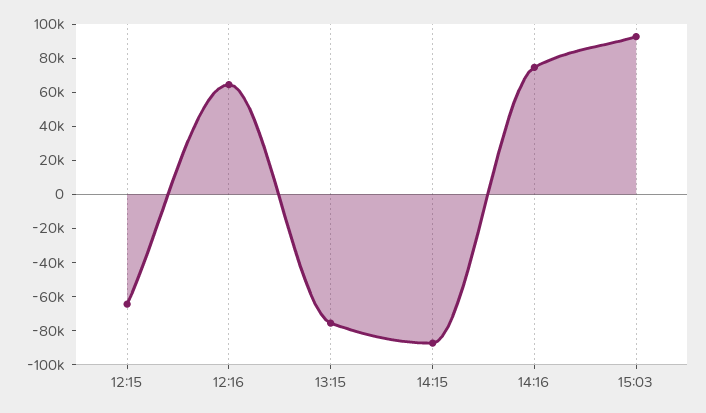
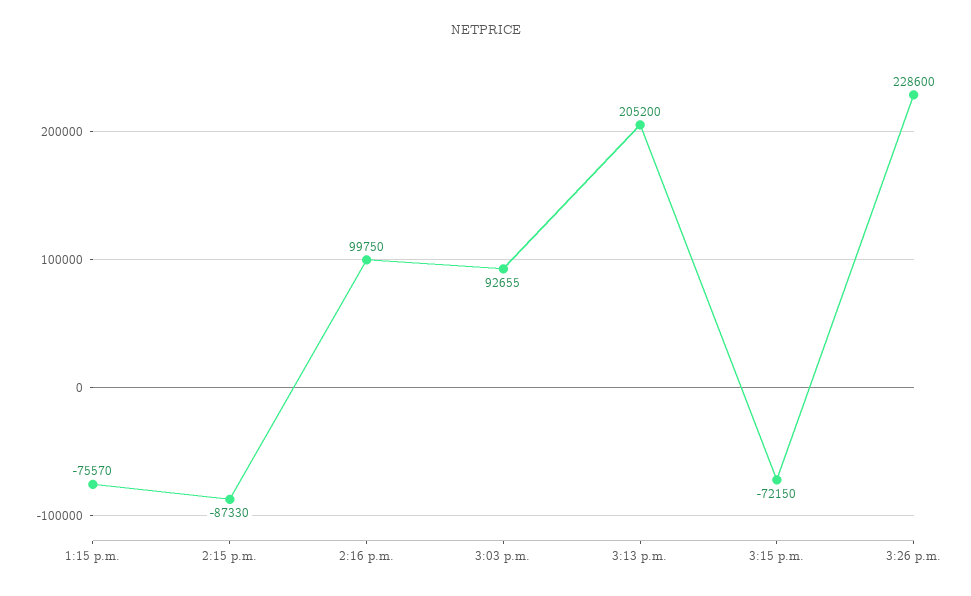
12:15: -65000 -> none
12:16: 65000 -> none
14:16: 75000 -> 99750
3:13 p.m.: none -> 205200
3:15 p.m.: none -> -72150
3:26 p.m.: none -> 228600

